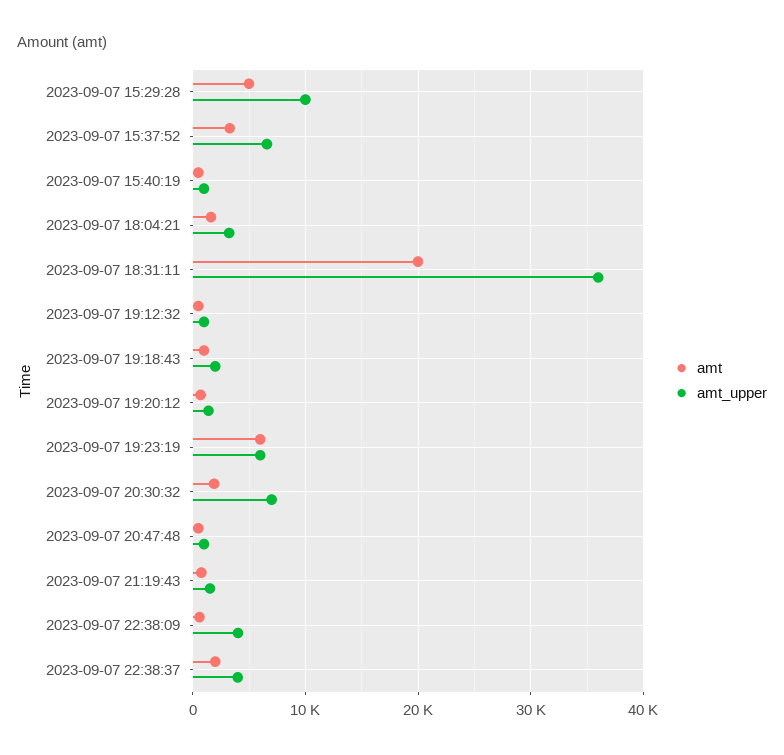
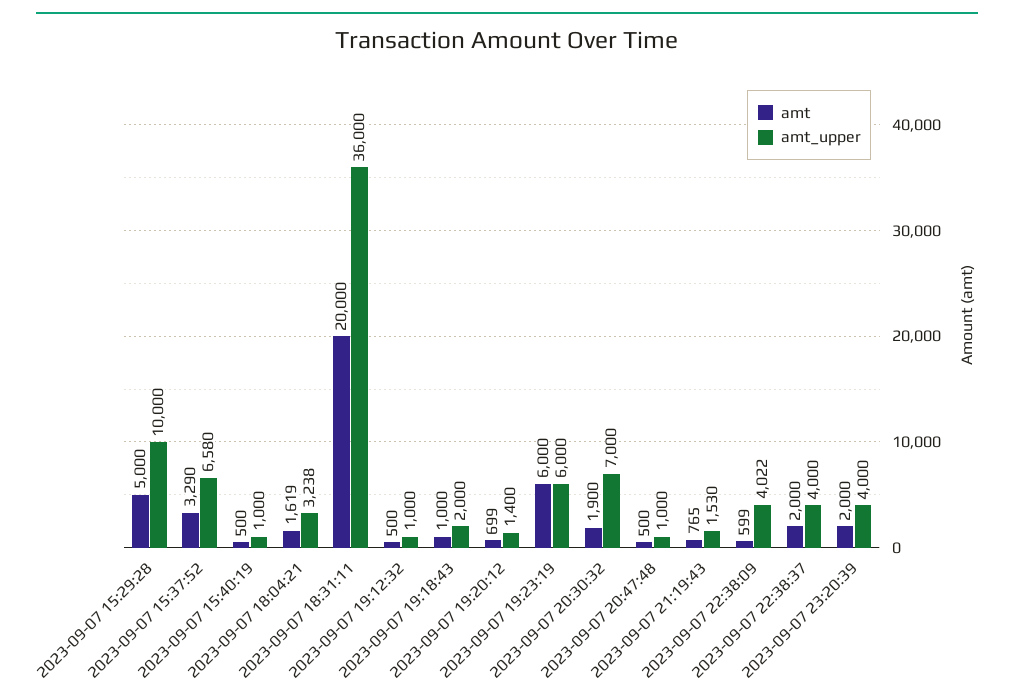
amt, 2023-09-07 23:20:39: none -> 2000
amt_upper, 2023-09-07 23:20:39: none -> 4000

